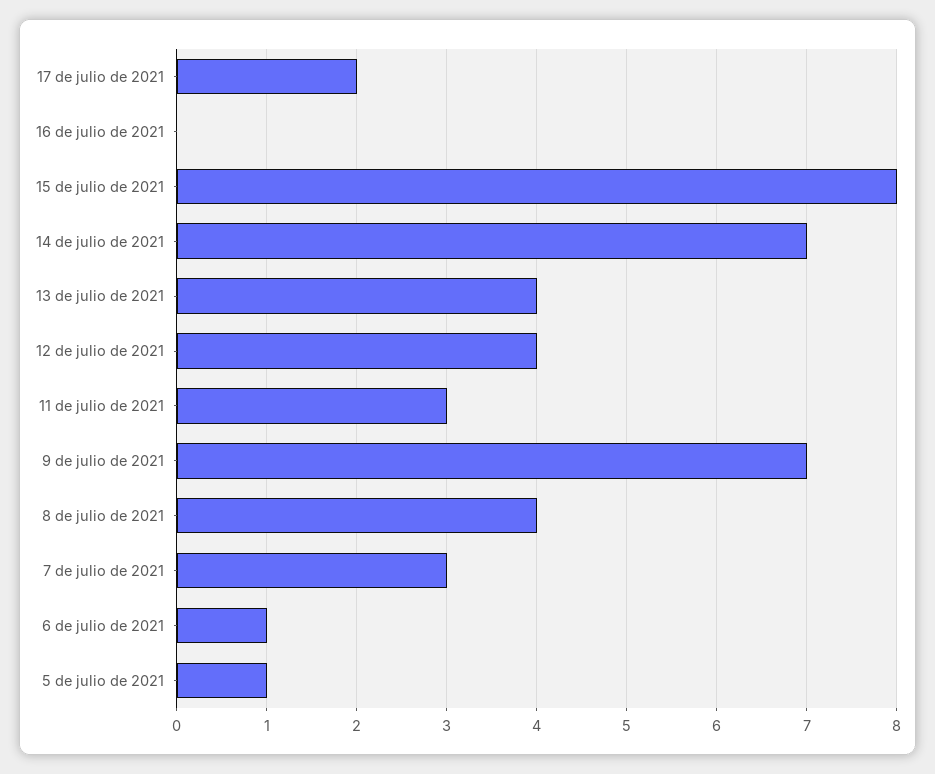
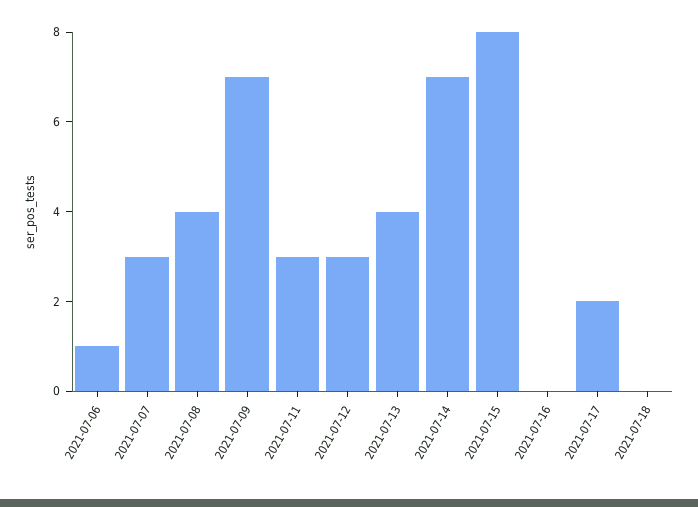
12 de julio de 2021: 4 -> 3
5 de julio de 2021: 1 -> none
2021-07-18: none -> 0

